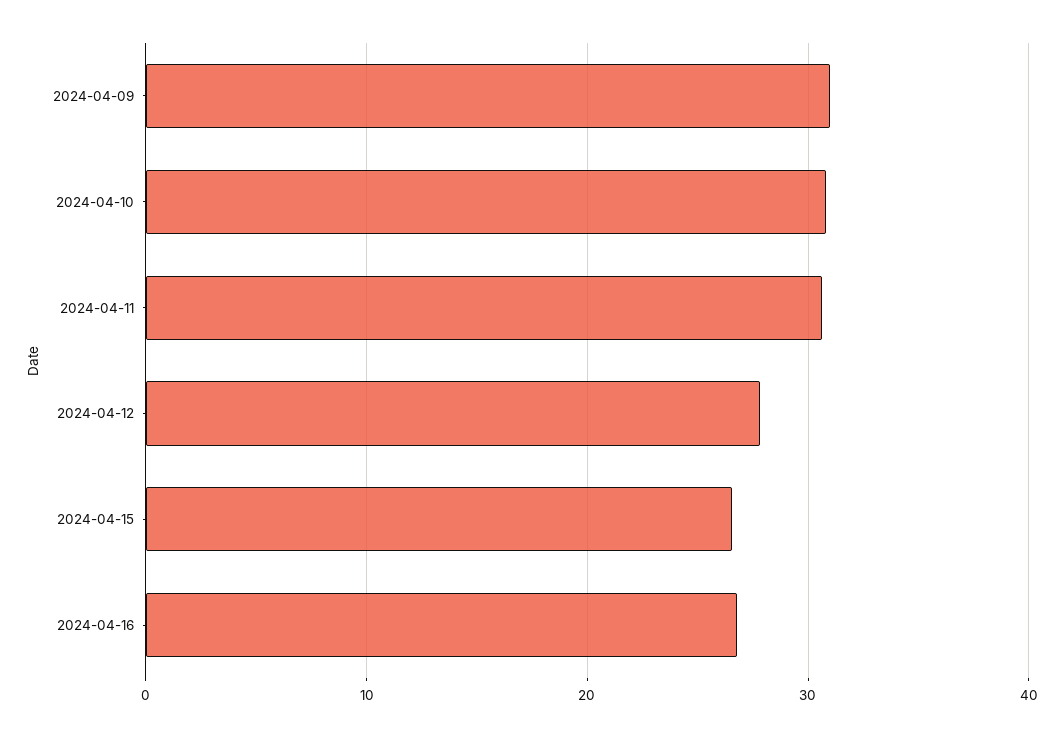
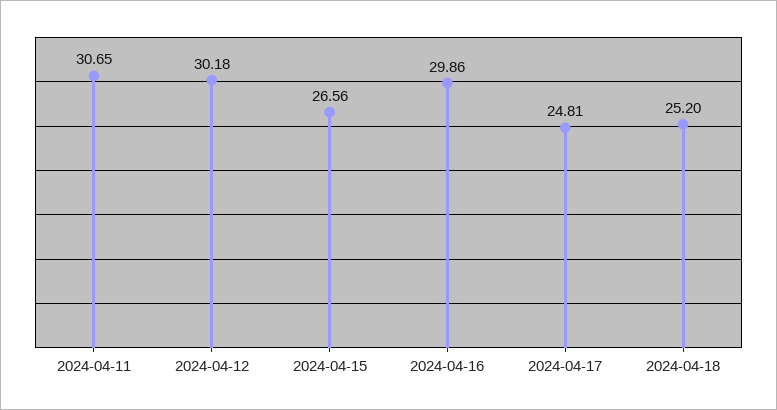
2024-04-09: 31 -> none
2024-04-10: 31 -> none
2024-04-12: 28 -> 30.18
2024-04-16: 27 -> 29.86
2024-04-17: none -> 24.81
2024-04-18: none -> 25.2

